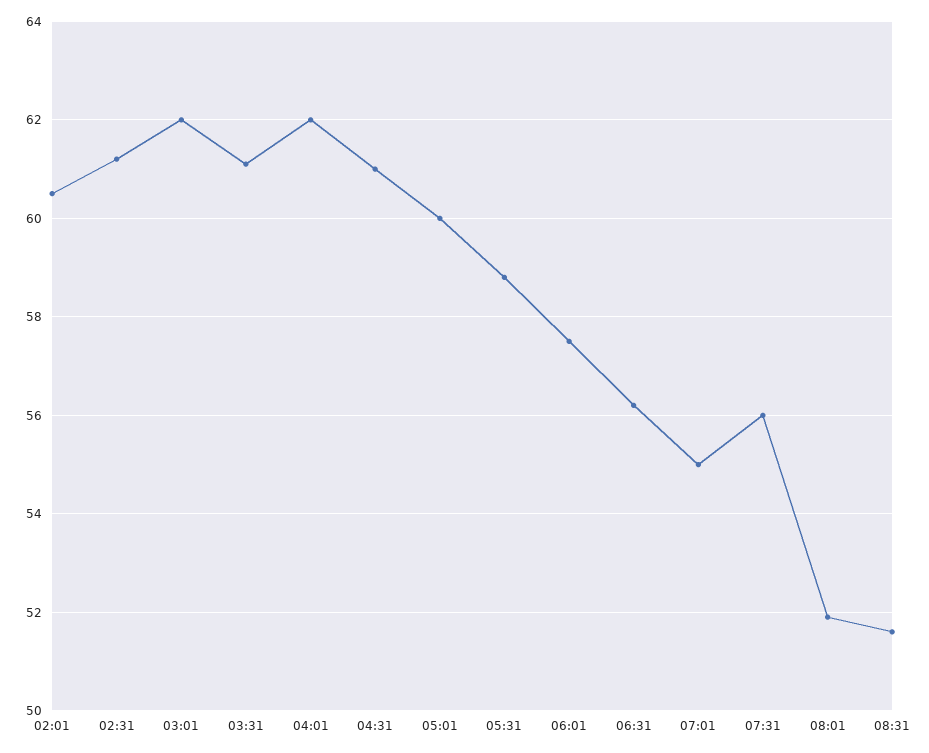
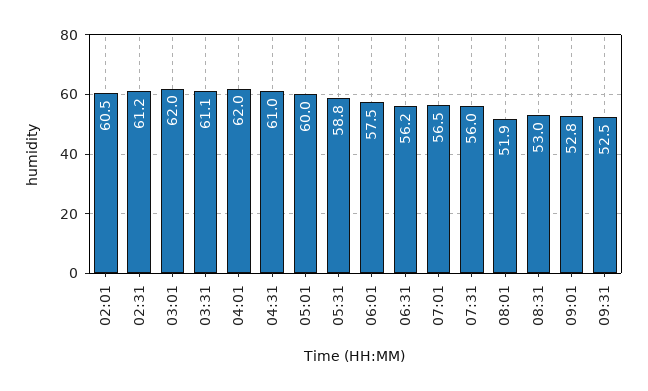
07:01: 55 -> 56.5
08:31: 51.5 -> 53
09:01: none -> 52.8
09:31: none -> 52.5

